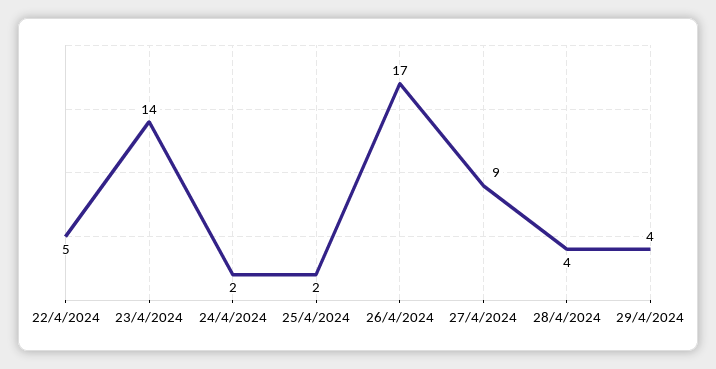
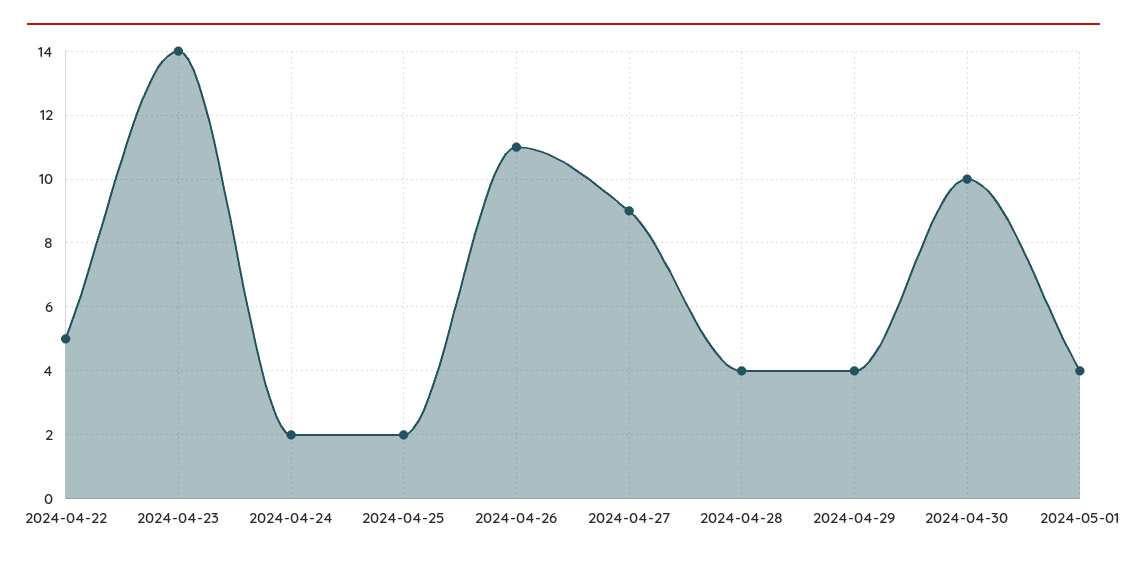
26/4/2024: 17 -> 11
2024-04-30: none -> 10
2024-05-01: none -> 4

